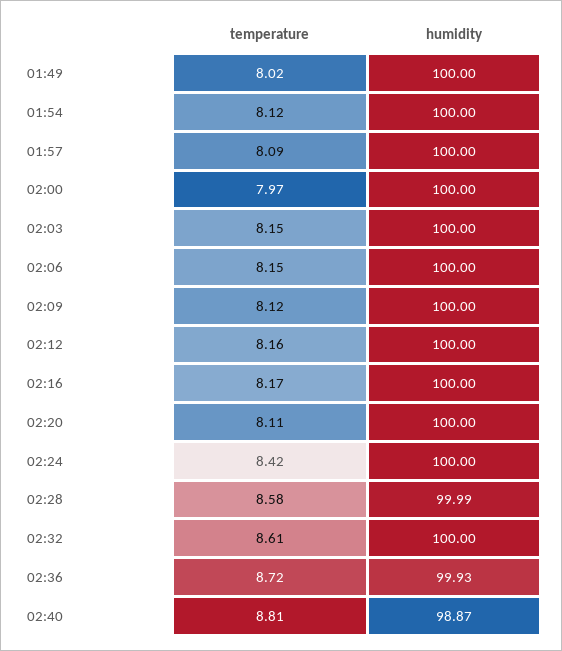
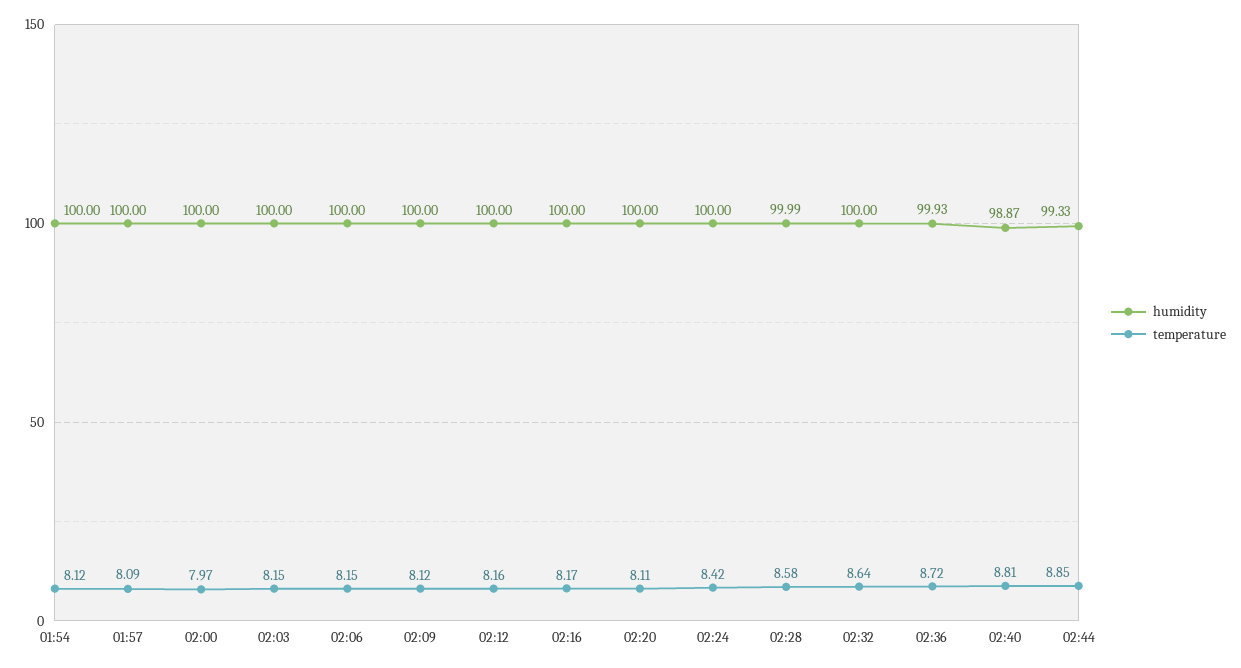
temperature, 01:49: 8.02 -> none
humidity, 01:49: 100 -> none
temperature, 02:32: 8.61 -> 8.64
humidity, 02:44: none -> 99.33
temperature, 02:44: none -> 8.85

